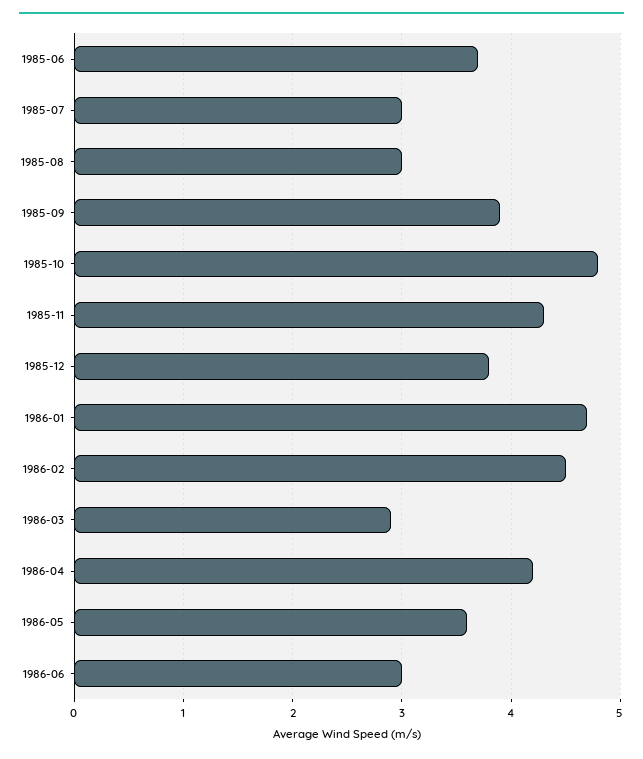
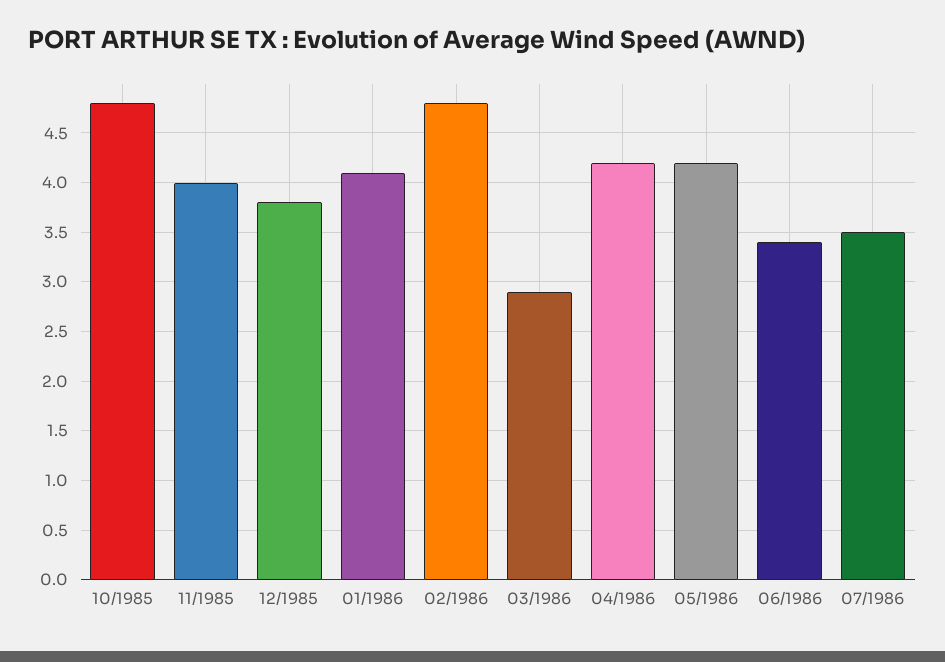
1985-06: 3.7 -> none
1985-07: 3 -> none
1985-08: 3 -> none
1985-09: 3.9 -> none
1985-11: 4.3 -> 4
1986-01: 4.7 -> 4.1
1986-02: 4.5 -> 4.8
1986-05: 3.6 -> 4.2
1986-06: 3 -> 3.4
07/1986: none -> 3.5

